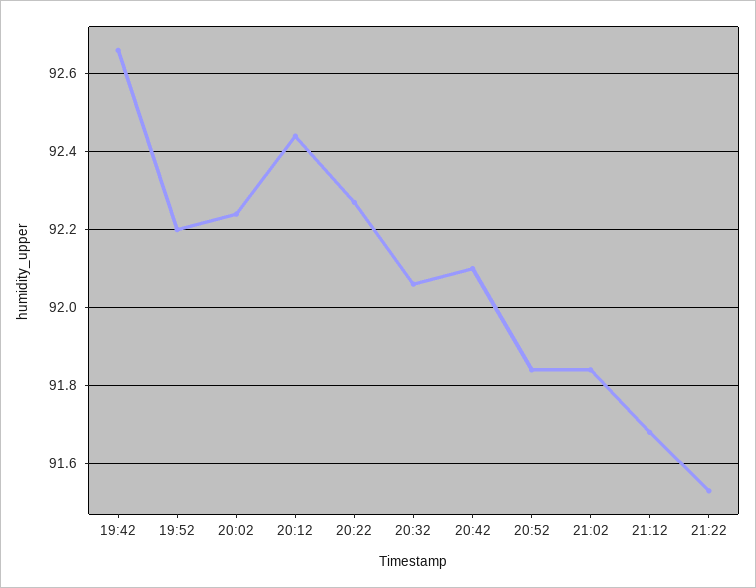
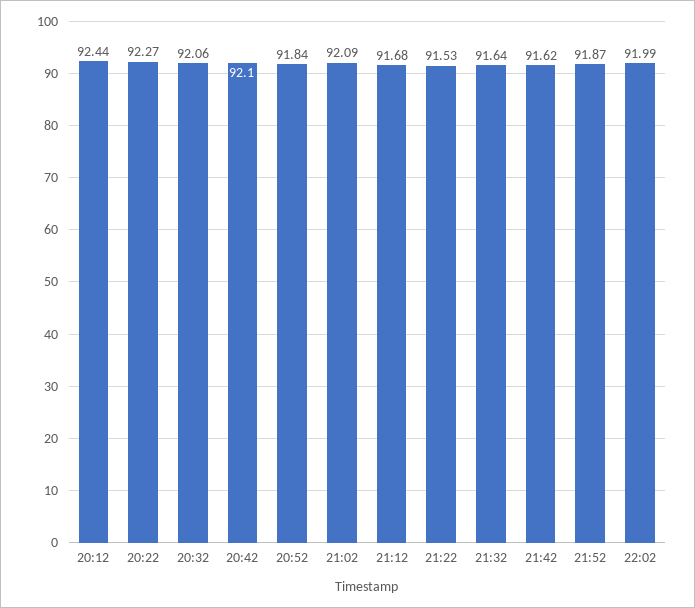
19:42: 92.65 -> none
19:52: 92.2 -> none
20:02: 92.25 -> none
21:02: 91.85 -> 92.09
21:32: none -> 91.64
21:42: none -> 91.62
21:52: none -> 91.87
22:02: none -> 91.99

